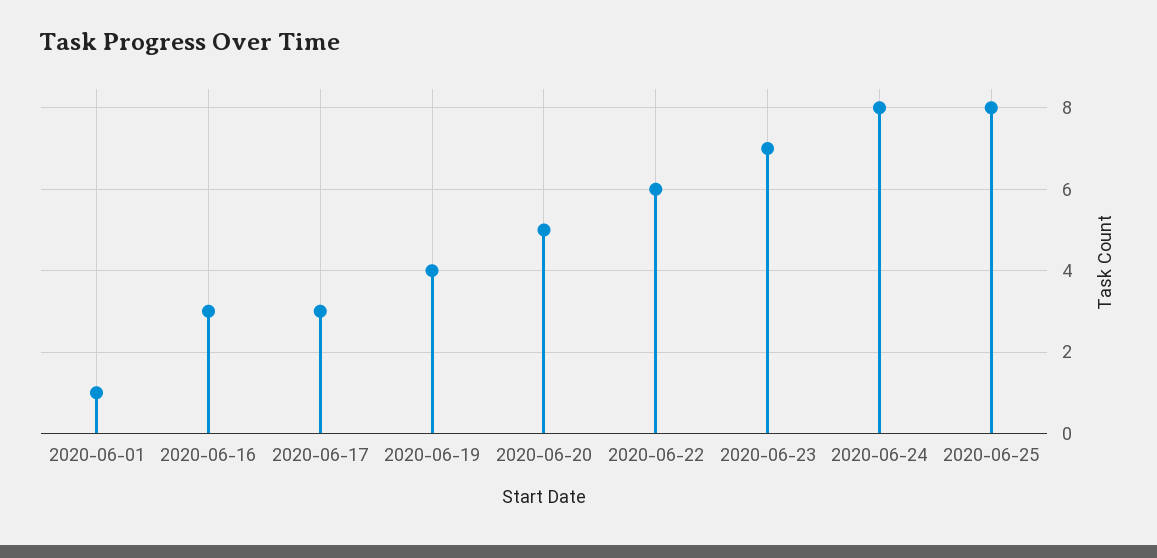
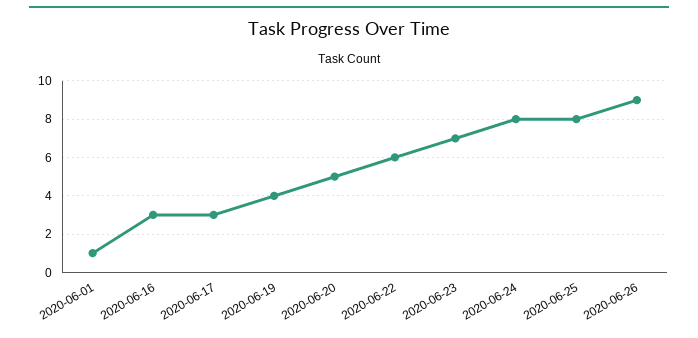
2020-06-26: none -> 9

